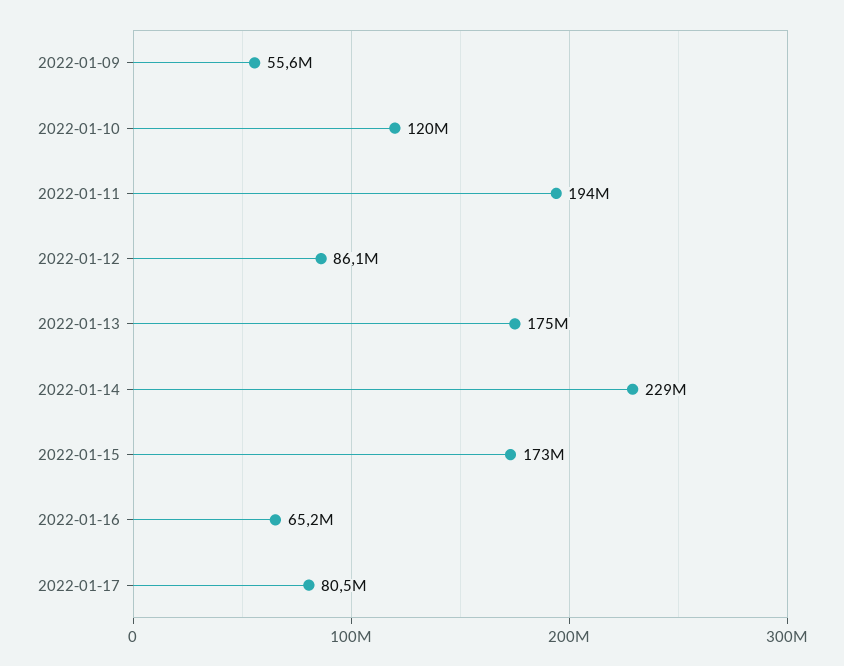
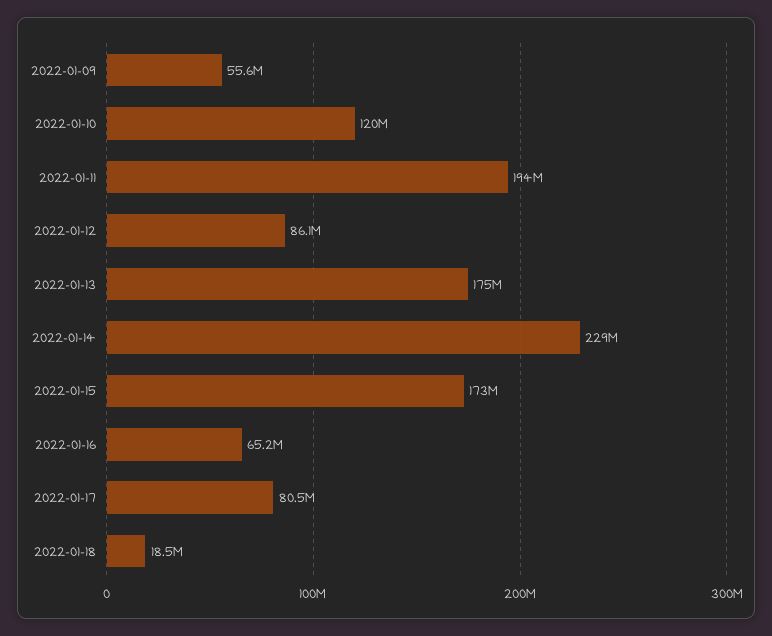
2022-01-18: none -> 18500000

